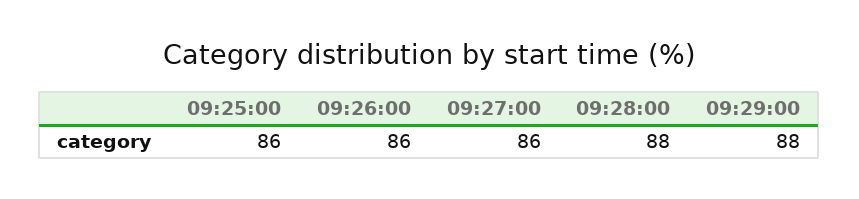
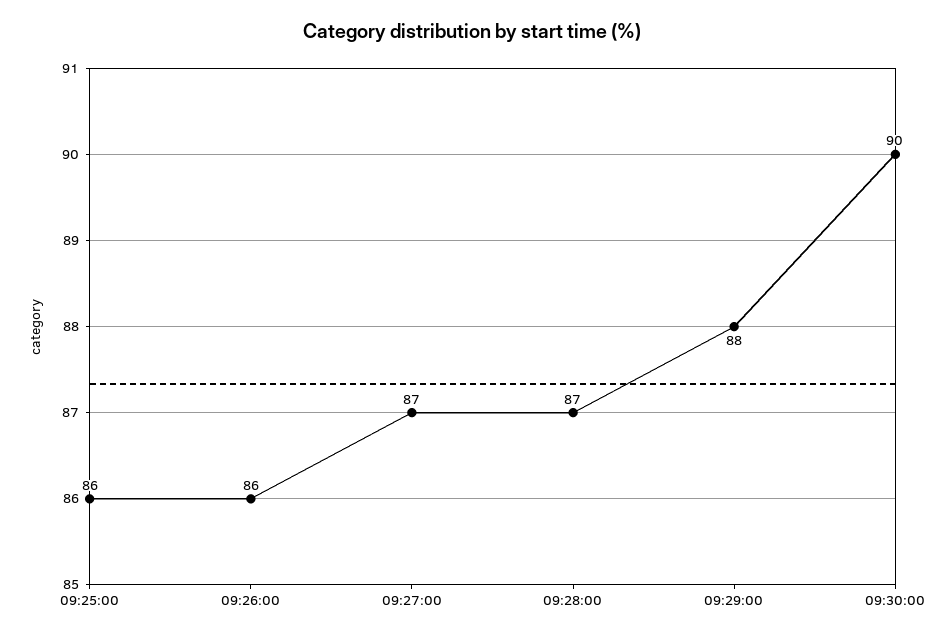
09:27:00: 86 -> 87
09:28:00: 88 -> 87
09:30:00: none -> 90

